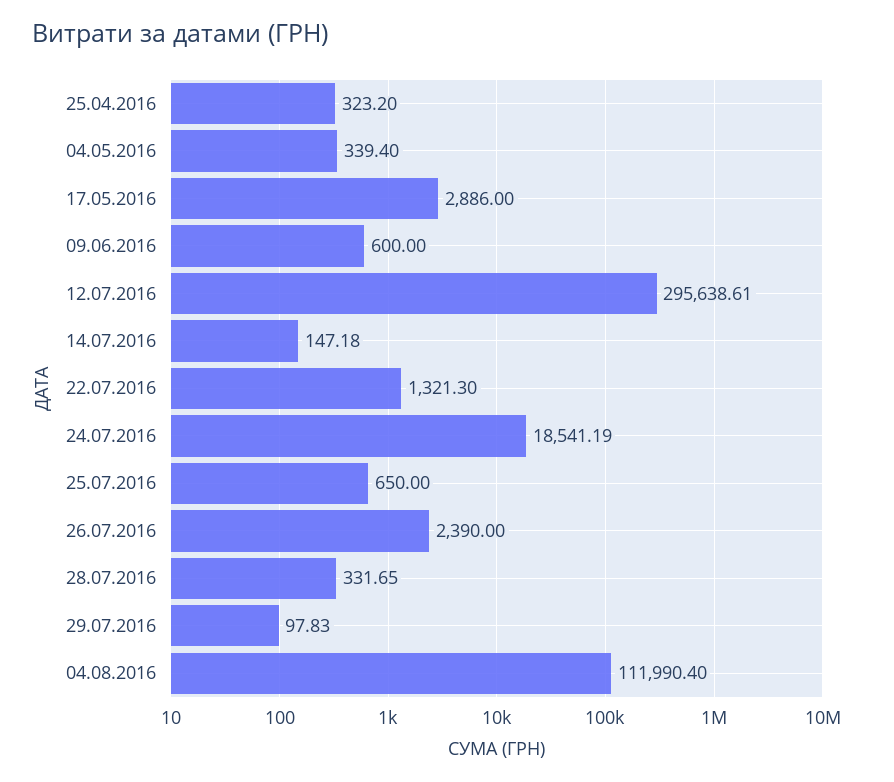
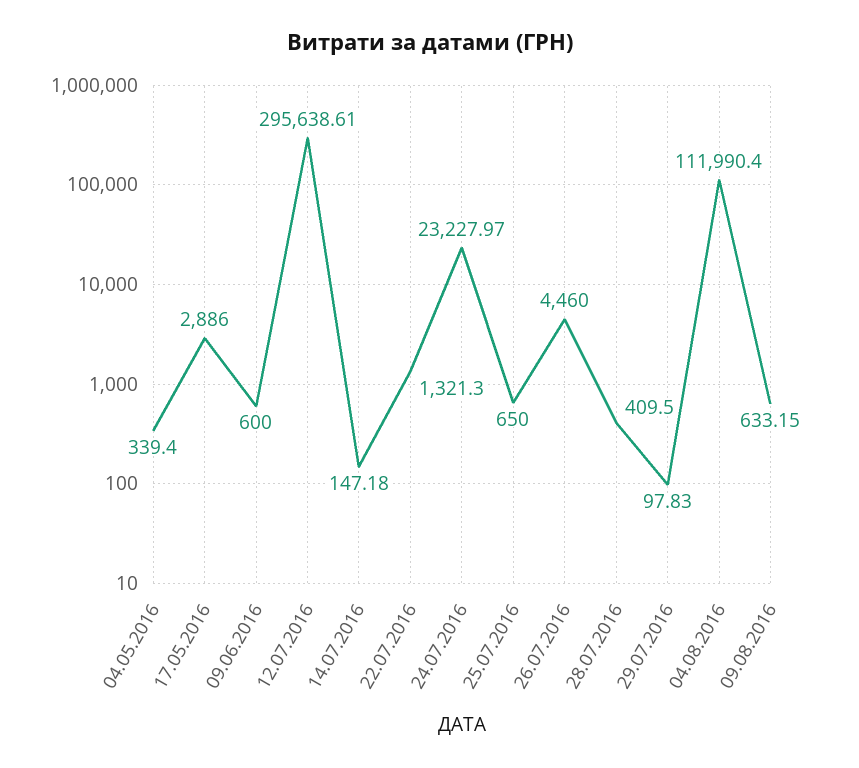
25.04.2016: 323.2 -> none
24.07.2016: 18541.19 -> 23227.97
26.07.2016: 2390 -> 4460
28.07.2016: 331.65 -> 409.5
09.08.2016: none -> 633.15

